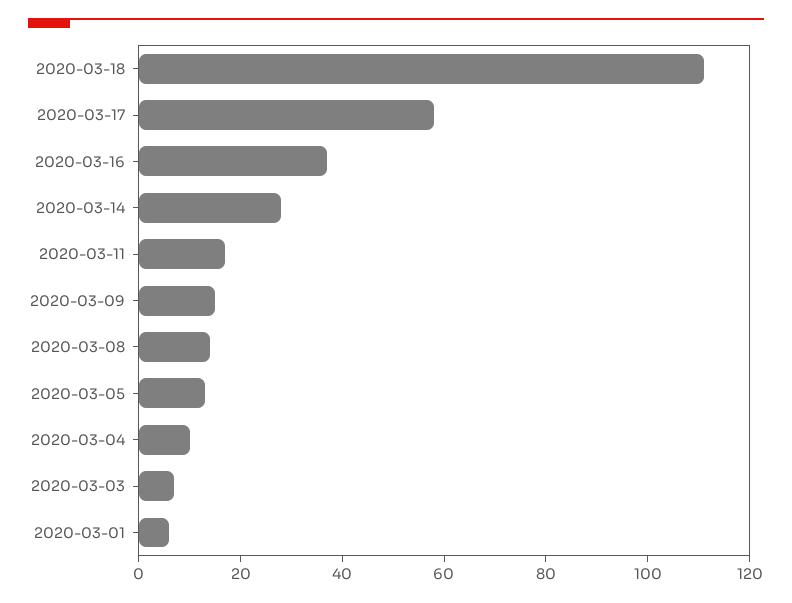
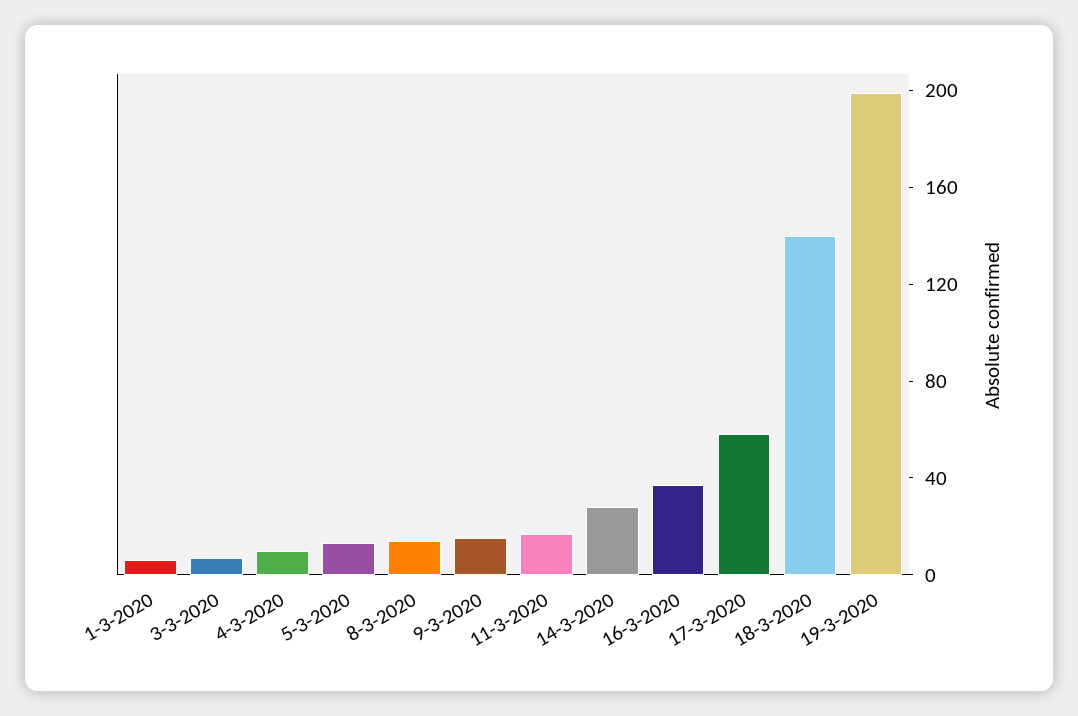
2020-03-18: 110 -> 140
19-3-2020: none -> 200

